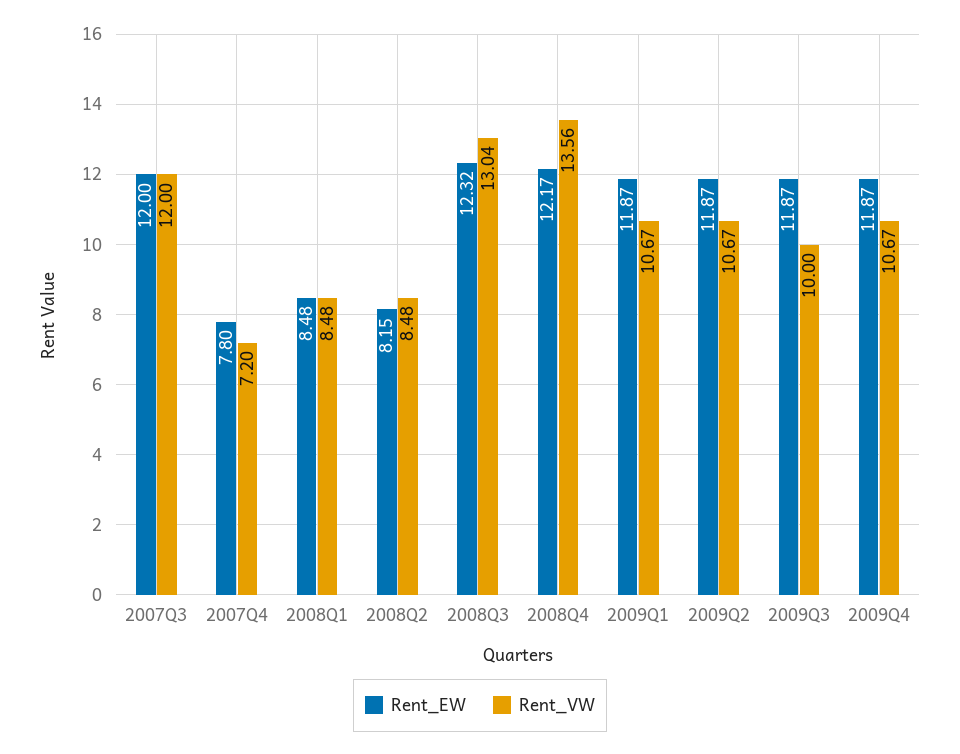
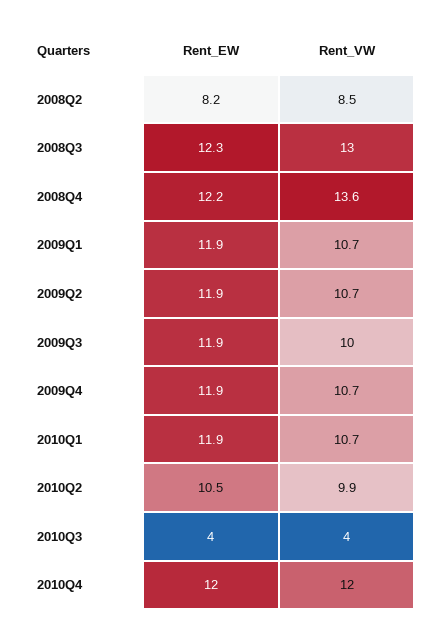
Rent_EW, 2007Q3: 12 -> none
Rent_VW, 2007Q3: 12 -> none
Rent_EW, 2007Q4: 7.8 -> none
Rent_VW, 2007Q4: 7.2 -> none
Rent_EW, 2008Q1: 8.48 -> none
Rent_VW, 2008Q1: 8.48 -> none
Rent_EW, 2010Q1: none -> 11.9
Rent_VW, 2010Q1: none -> 10.7
Rent_EW, 2010Q2: none -> 10.5
Rent_VW, 2010Q2: none -> 9.9
Rent_EW, 2010Q3: none -> 4
Rent_VW, 2010Q3: none -> 4
Rent_EW, 2010Q4: none -> 12
Rent_VW, 2010Q4: none -> 12

